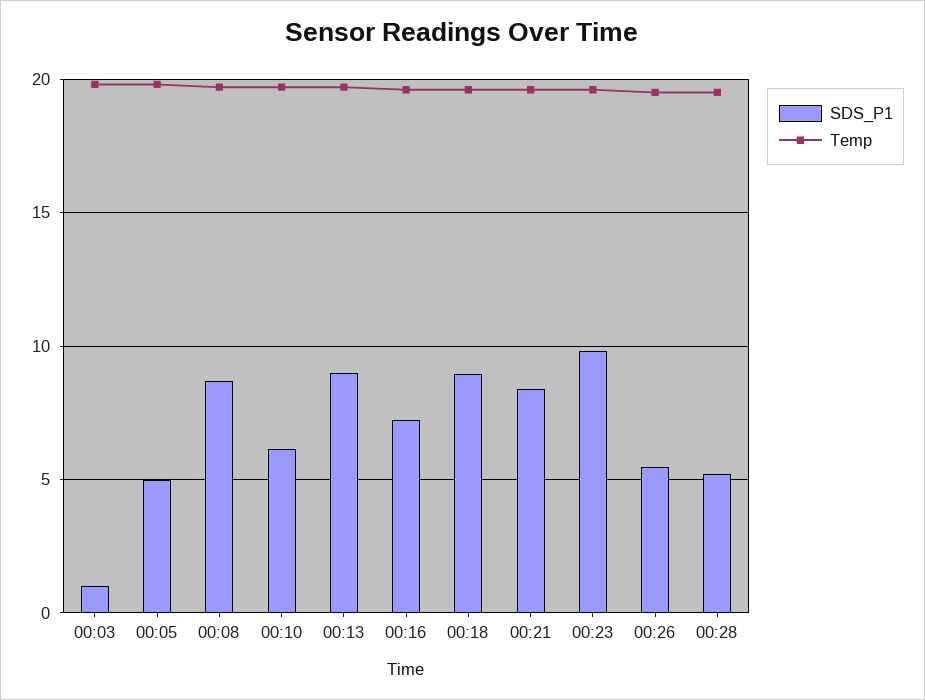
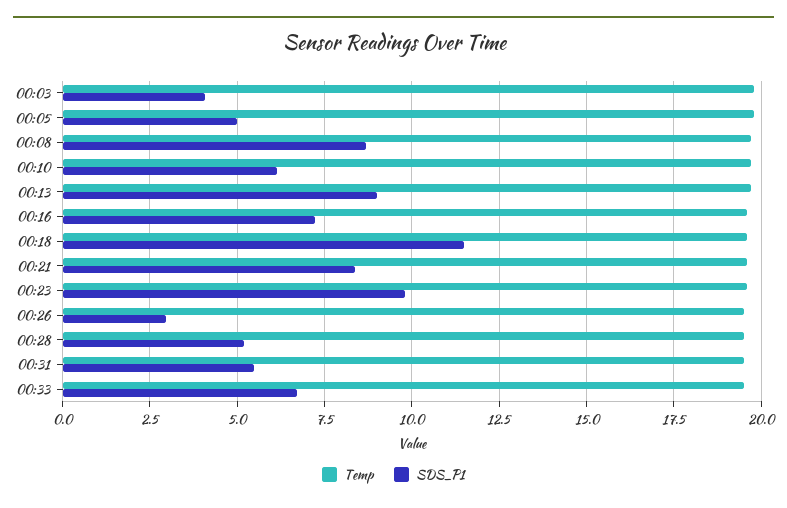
SDS_P1, 00:03: 1 -> 4
SDS_P1, 00:18: 9 -> 11.5
SDS_P1, 00:26: 5.5 -> 3
Temp, 00:31: none -> 19.5
SDS_P1, 00:31: none -> 5.5
Temp, 00:33: none -> 19.5
SDS_P1, 00:33: none -> 6.75

